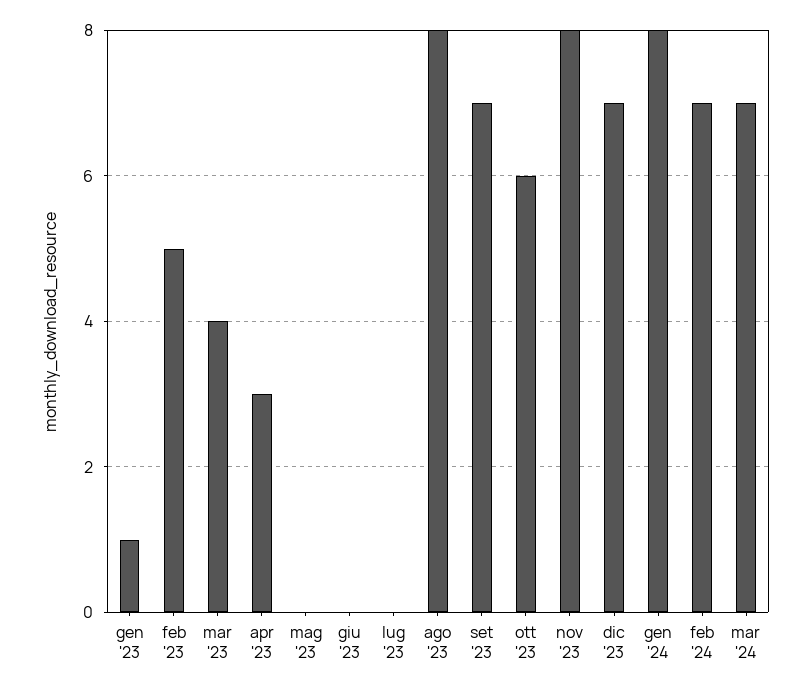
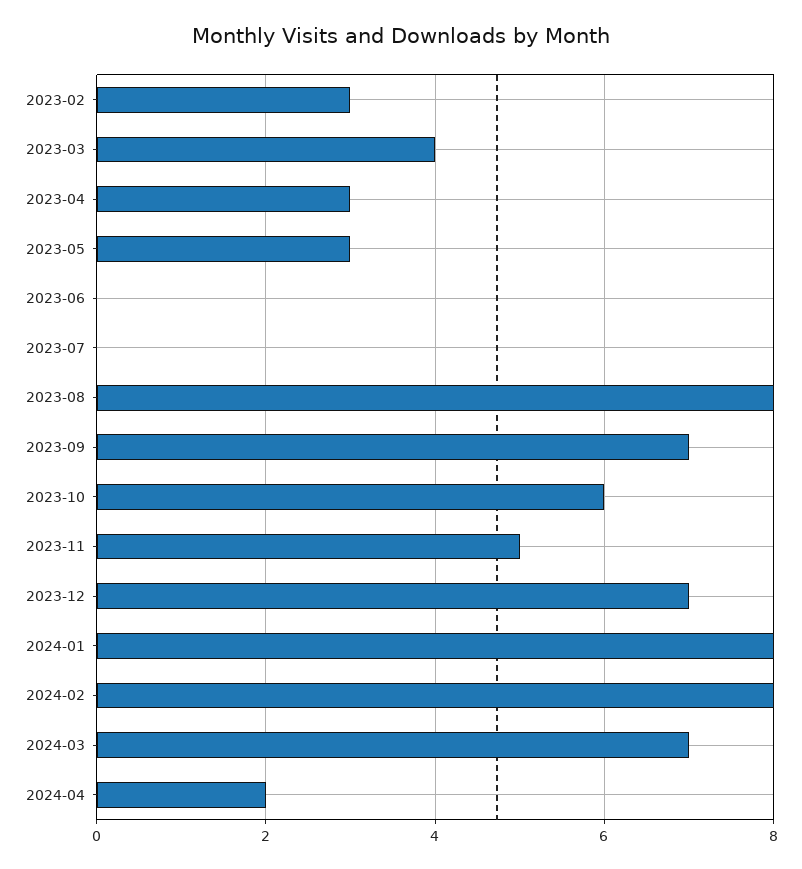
gen '23: 1 -> none
feb '23: 5 -> 3
mag '23: 0 -> 3
nov '23: 8 -> 5
feb '24: 7 -> 8
2024-04: none -> 2

